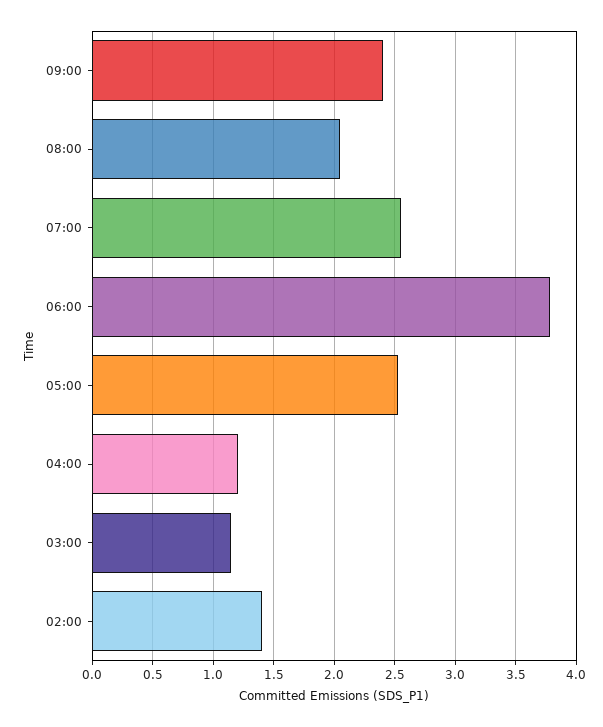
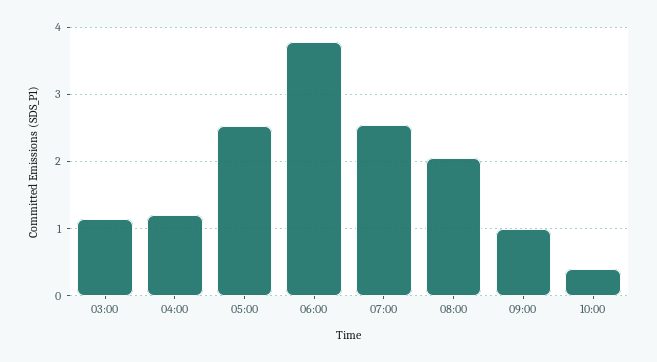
09:00: 2.4 -> 1
02:00: 1.4 -> none
10:00: none -> 0.4

